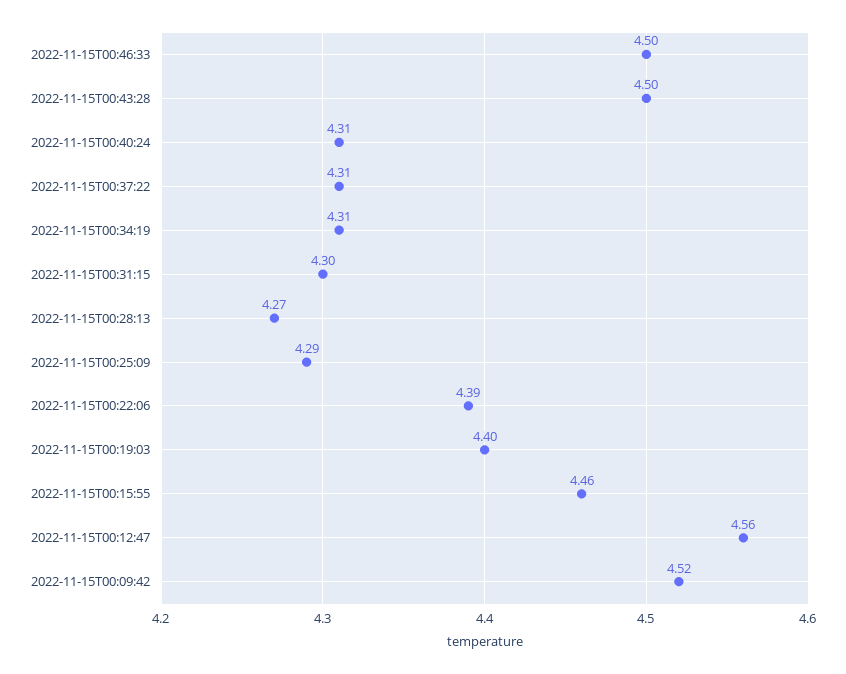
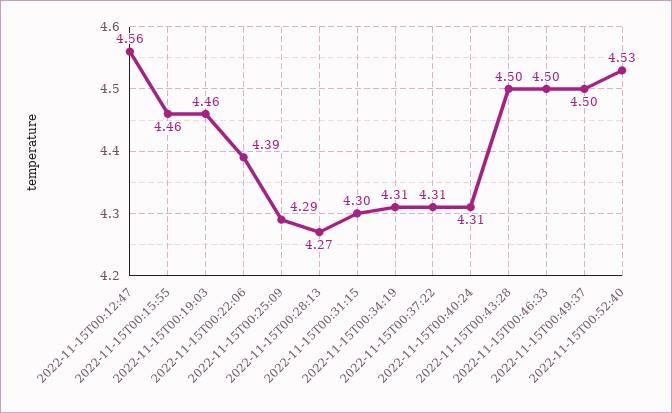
2022-11-15T00:19:03: 4.4 -> 4.46
2022-11-15T00:09:42: 4.52 -> none
2022-11-15T00:49:37: none -> 4.5
2022-11-15T00:52:40: none -> 4.53

